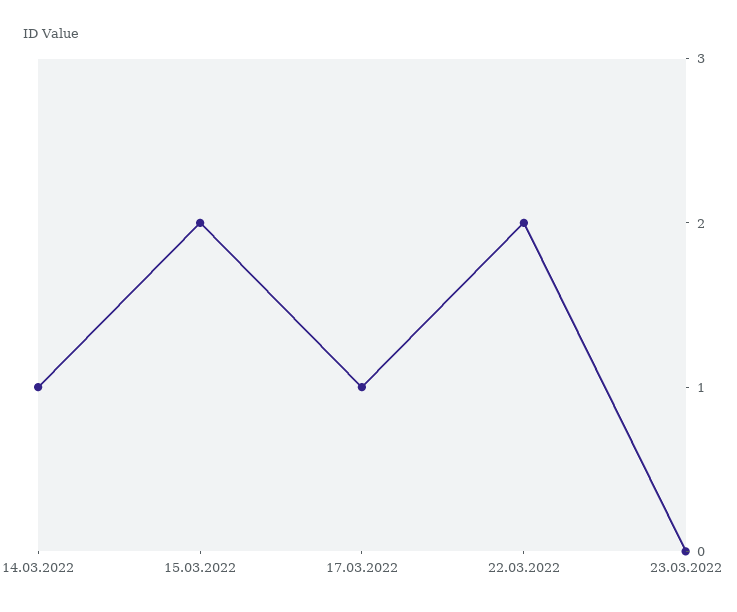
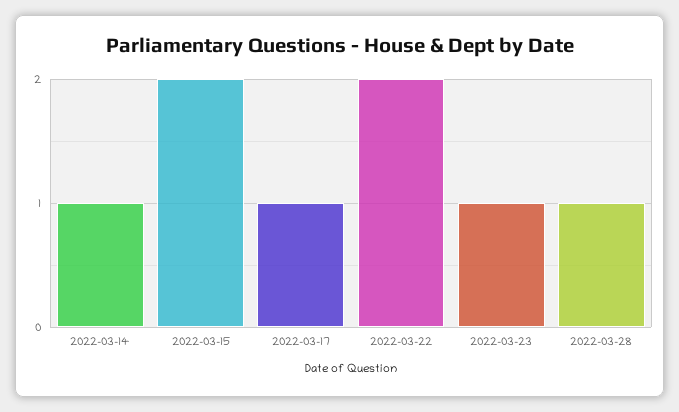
23.03.2022: 0 -> 1
2022-03-28: none -> 1

